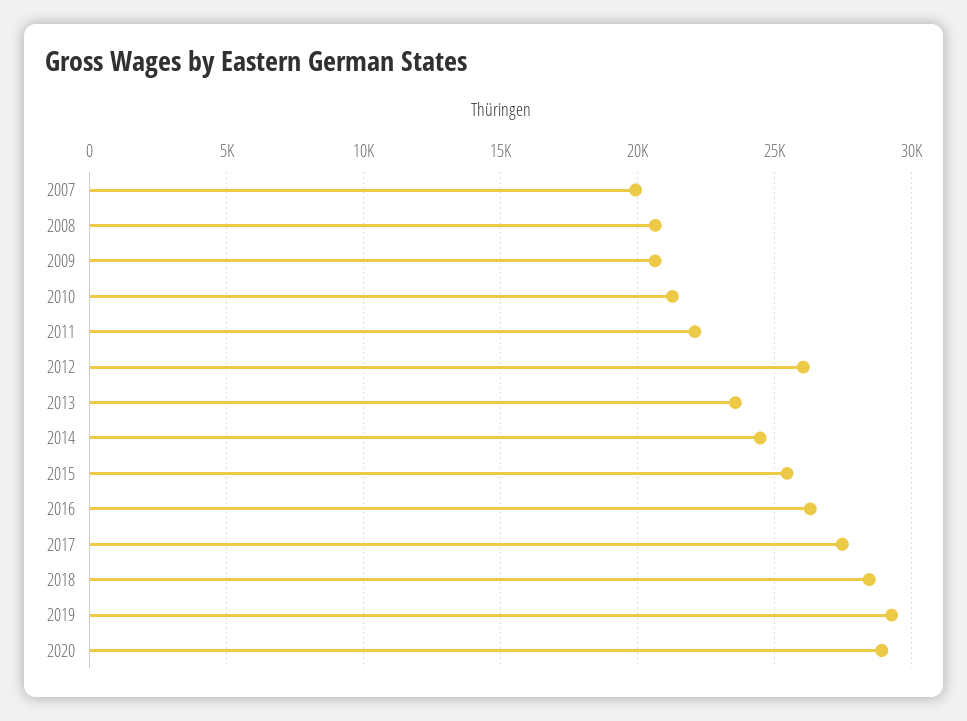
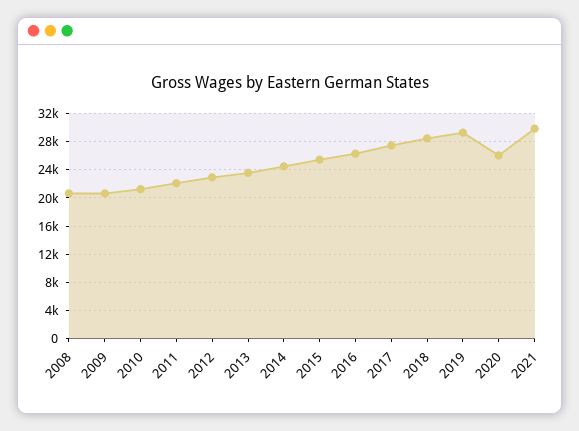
2007: 20000 -> none
2012: 26000 -> 23000
2020: 29000 -> 26000
2021: none -> 30000

